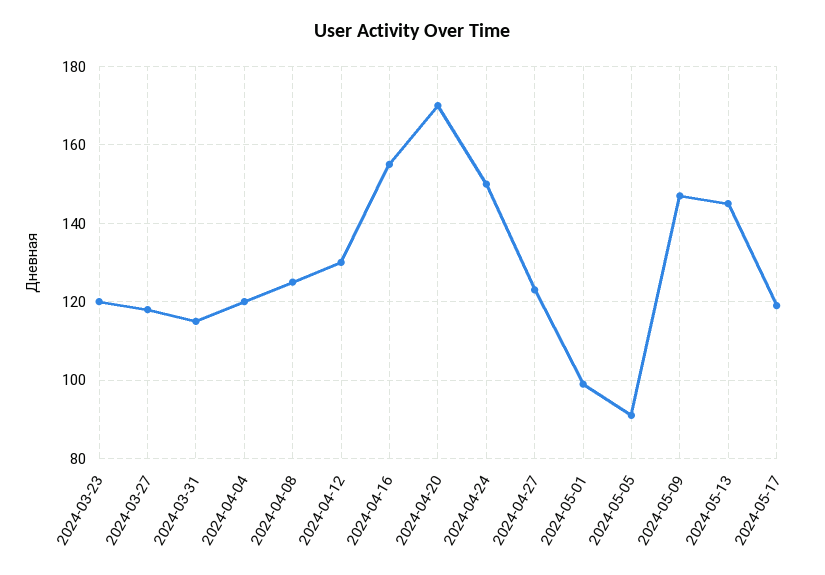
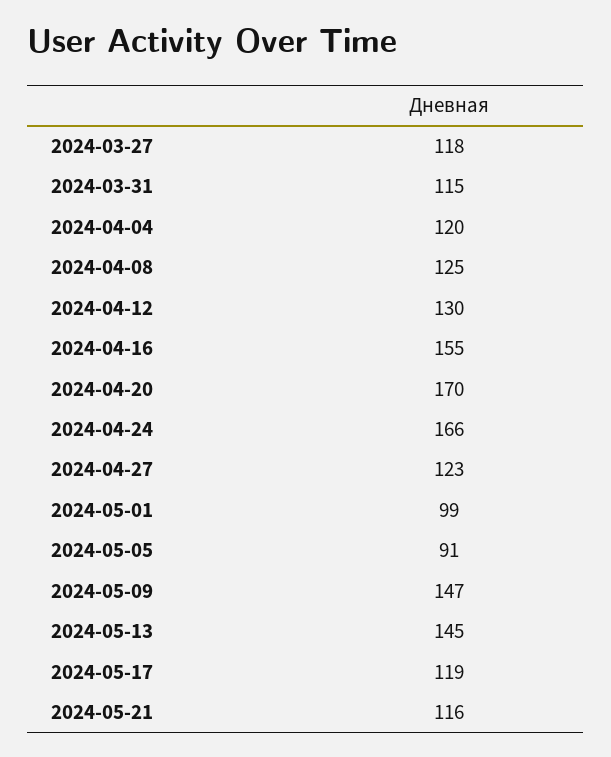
2024-03-23: 120 -> none
2024-04-24: 150 -> 166
2024-05-21: none -> 116

